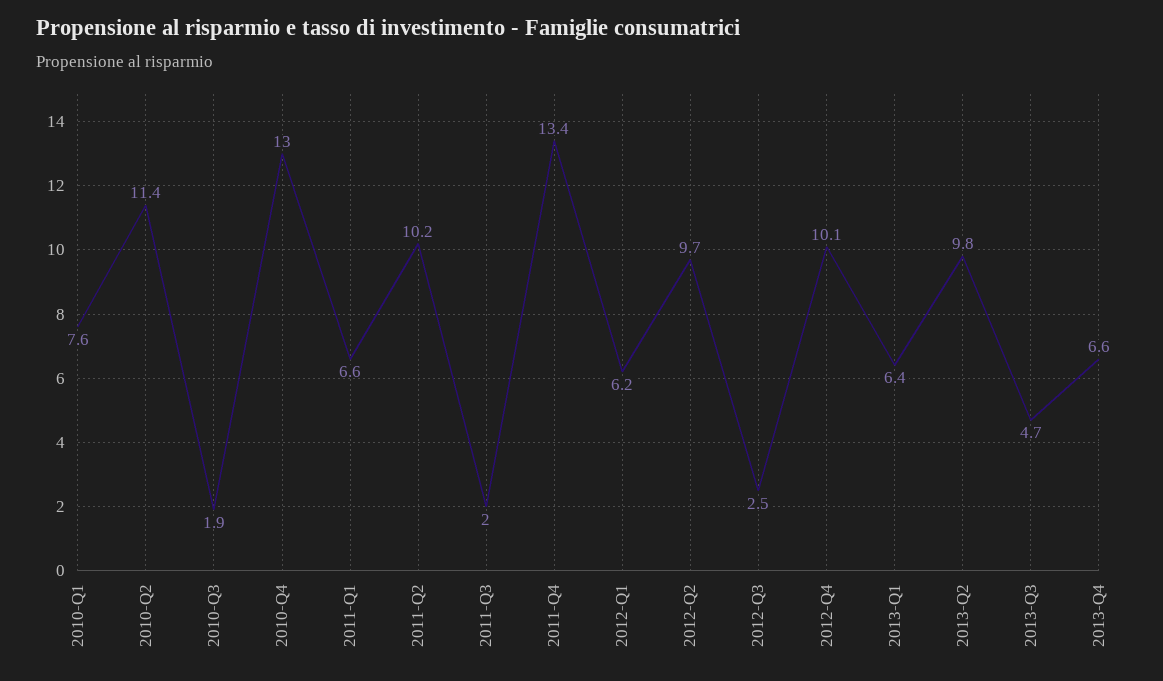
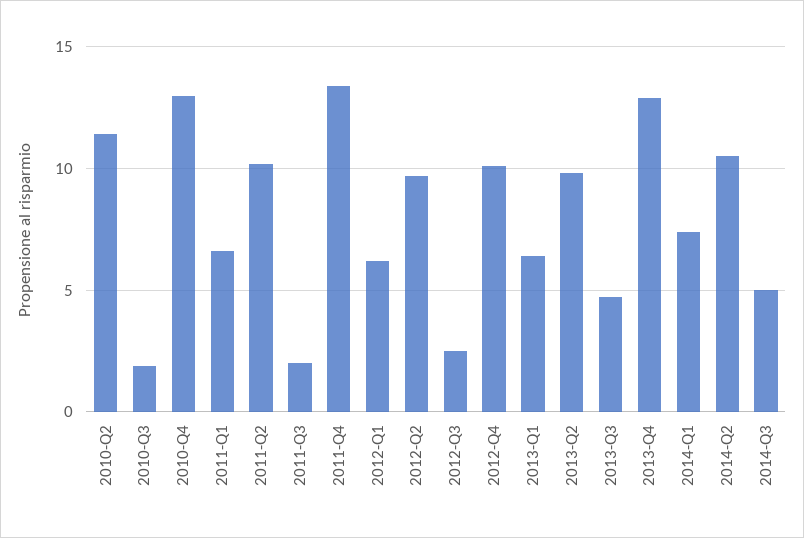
2010-Q1: 7.6 -> none
2013-Q4: 6.6 -> 13
2014-Q1: none -> 7.5
2014-Q2: none -> 10.5
2014-Q3: none -> 5

